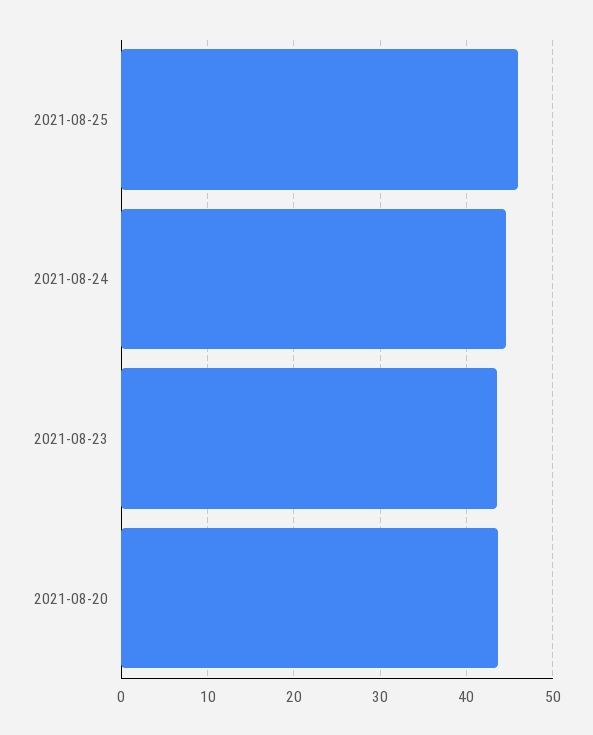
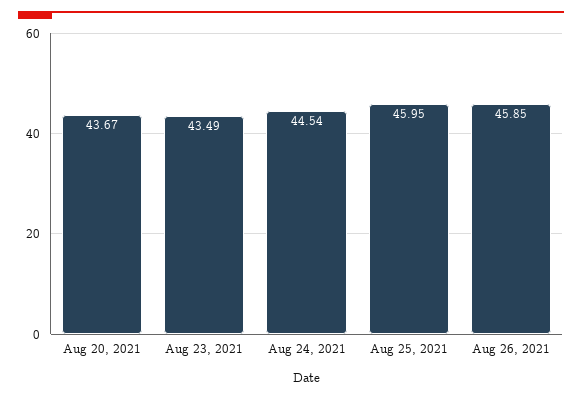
Aug 26, 2021: none -> 45.85

